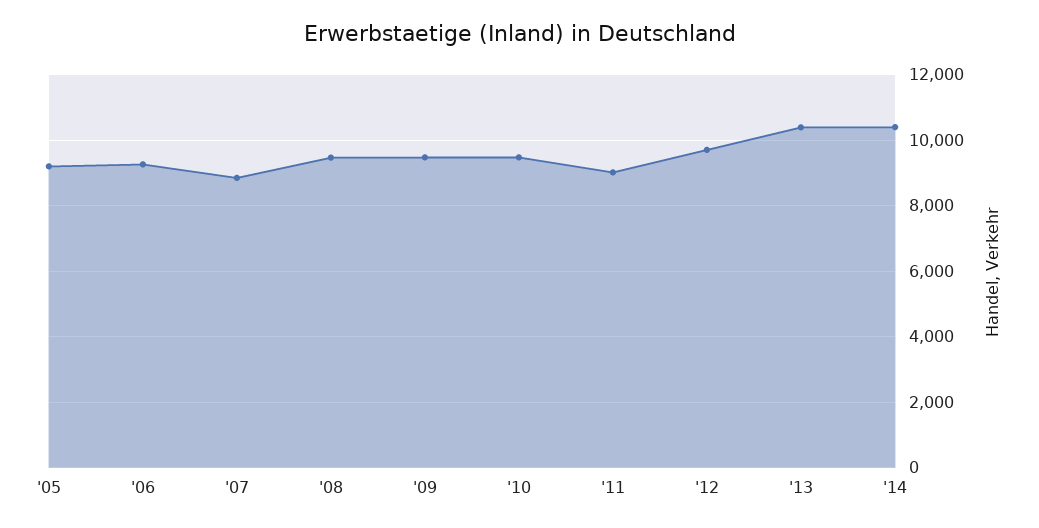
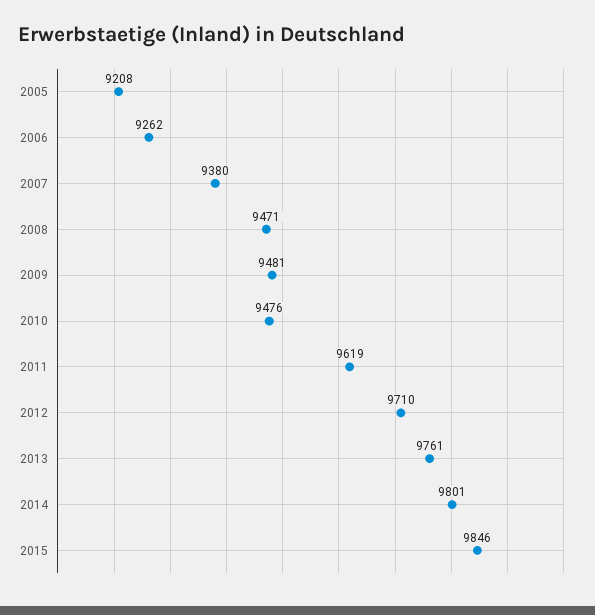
'07: 8800 -> 9380
'11: 9000 -> 9619
'13: 10400 -> 9761
'14: 10400 -> 9801
2015: none -> 9846

